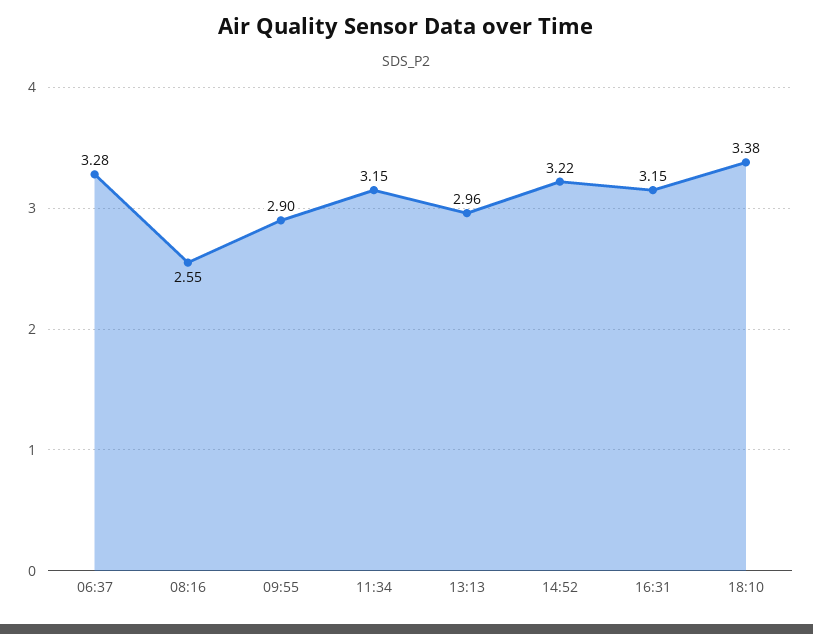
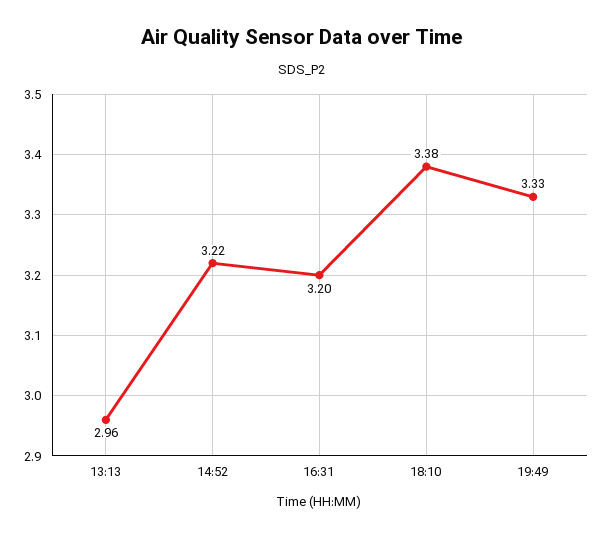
06:37: 3.28 -> none
08:16: 2.55 -> none
09:55: 2.9 -> none
11:34: 3.15 -> none
16:31: 3.15 -> 3.2
19:49: none -> 3.33

